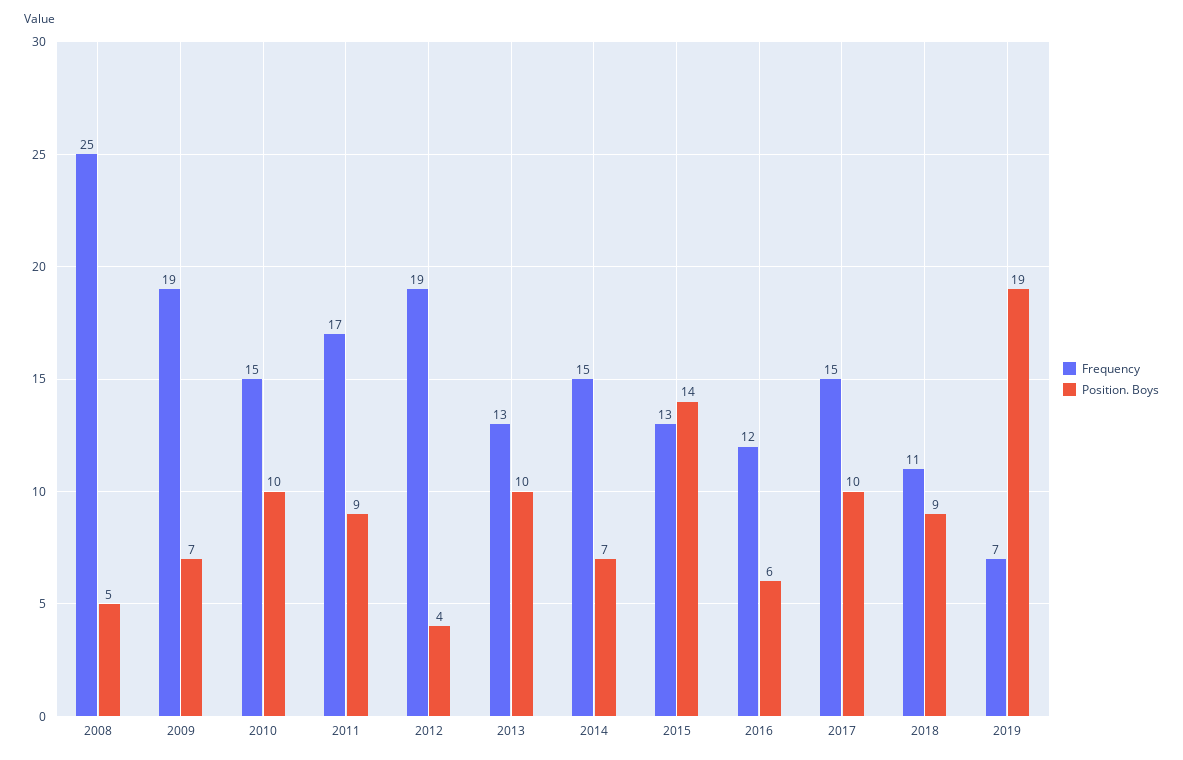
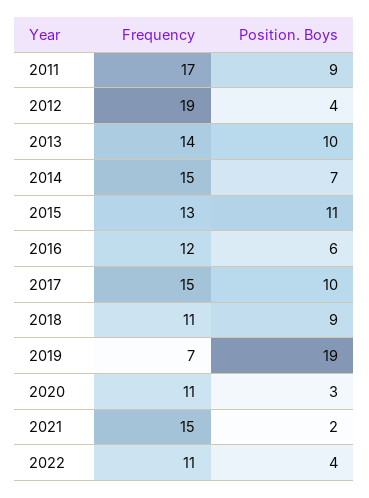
Frequency, 2008: 25 -> none
Position. Boys, 2008: 5 -> none
Frequency, 2009: 19 -> none
Position. Boys, 2009: 7 -> none
Frequency, 2010: 15 -> none
Position. Boys, 2010: 10 -> none
Frequency, 2013: 13 -> 14
Position. Boys, 2015: 14 -> 11
Frequency, 2020: none -> 11
Position. Boys, 2020: none -> 3
Frequency, 2021: none -> 15
Position. Boys, 2021: none -> 2
Frequency, 2022: none -> 11
Position. Boys, 2022: none -> 4

